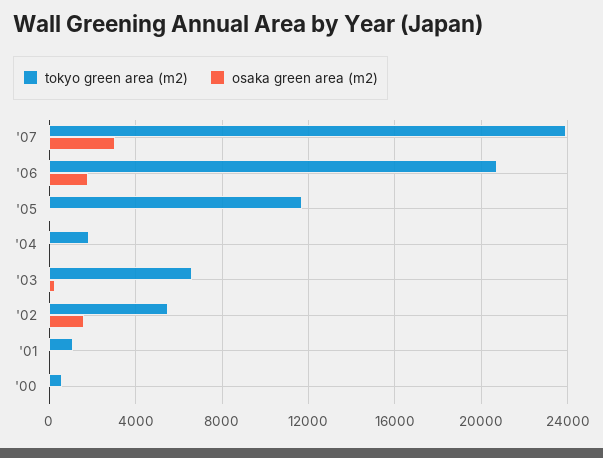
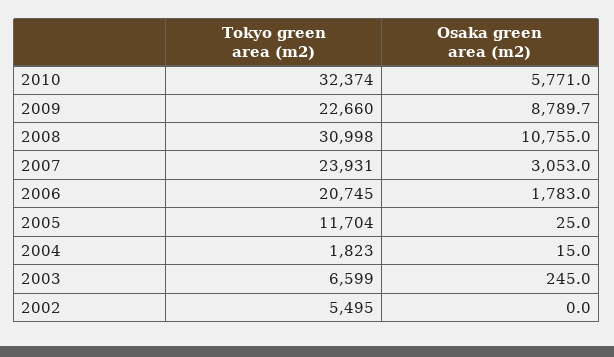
osaka green area (m2), '02: 1500 -> 0
tokyo green area (m2), '01: 1000 -> none
osaka green area (m2), '01: 0 -> none
tokyo green area (m2), '00: 500 -> none
osaka green area (m2), '00: 0 -> none
tokyo green area (m2), 2010: none -> 32374
osaka green area (m2), 2010: none -> 5771
tokyo green area (m2), 2009: none -> 22660
osaka green area (m2), 2009: none -> 8789.7
tokyo green area (m2), 2008: none -> 30998
osaka green area (m2), 2008: none -> 10755

